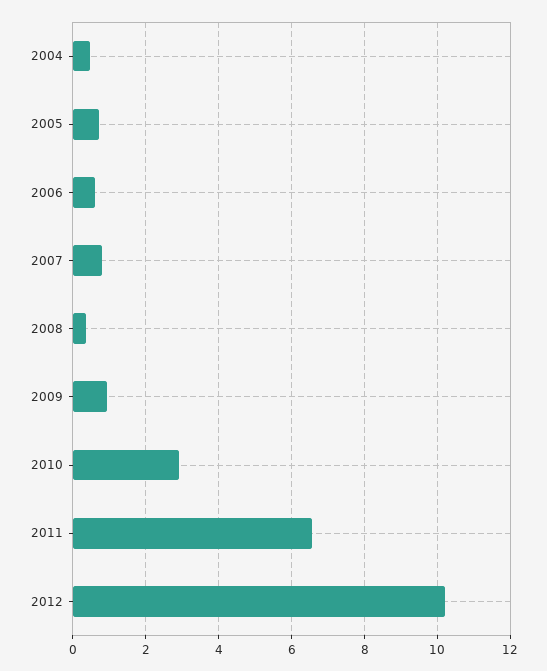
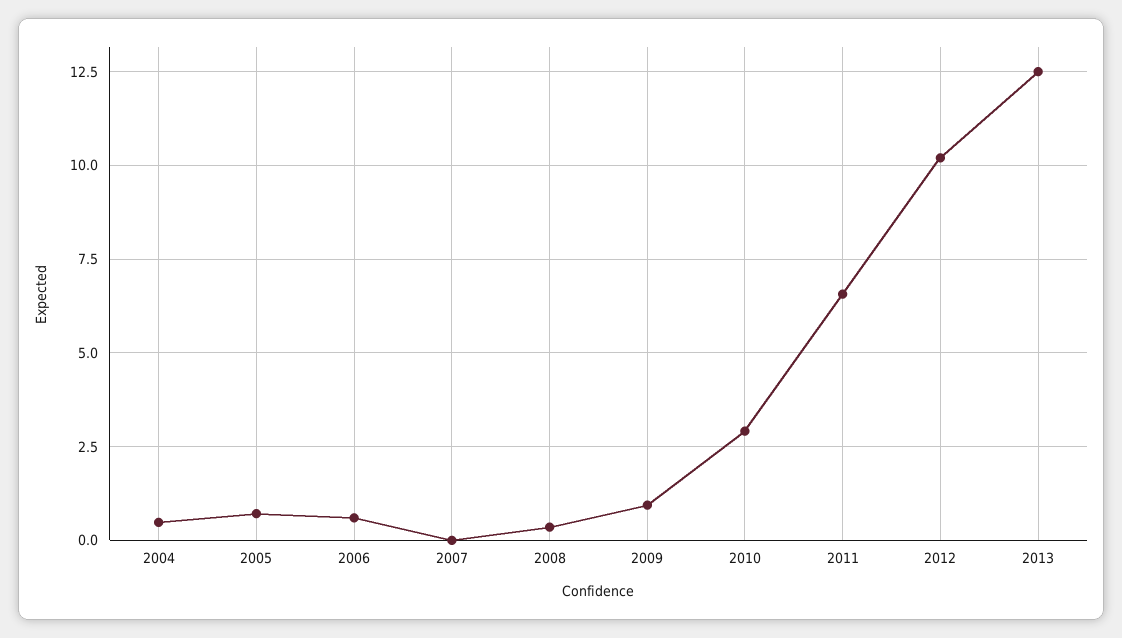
2007: 0.8 -> 0
2013: none -> 12.5

